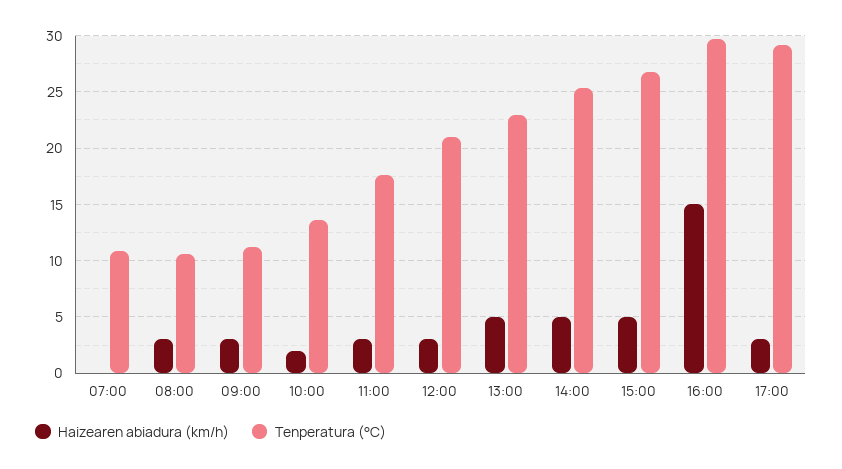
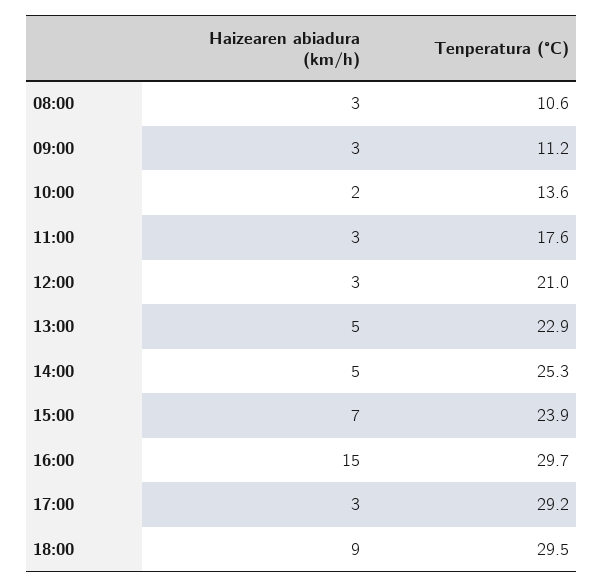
Haizearen abiadura (km/h), 07:00: 0 -> none
Tenperatura (°C), 07:00: 11 -> none
Haizearen abiadura (km/h), 15:00: 5 -> 7
Tenperatura (°C), 15:00: 27 -> 23.9
Haizearen abiadura (km/h), 18:00: none -> 9
Tenperatura (°C), 18:00: none -> 29.5

